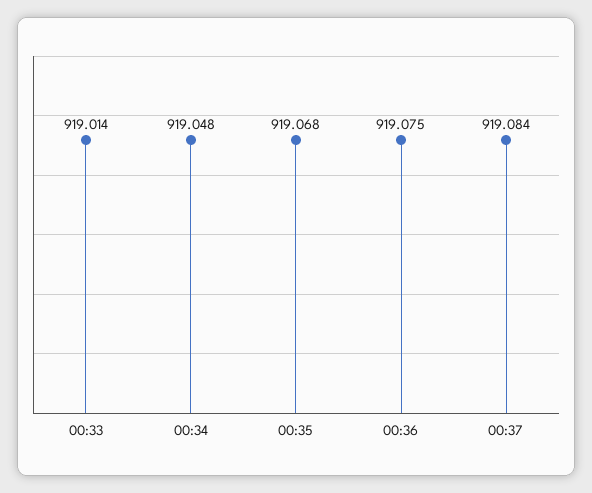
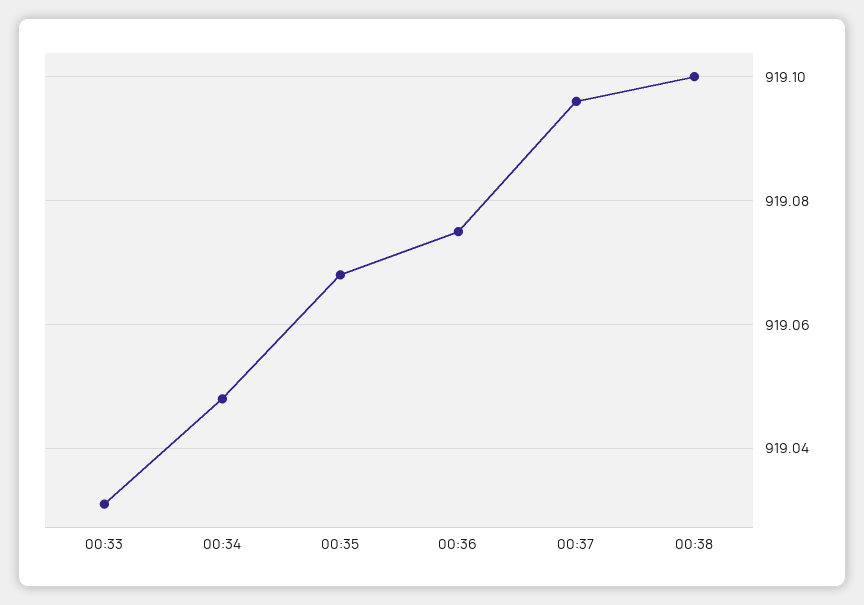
00:33: 919.014 -> 919.03
00:37: 919.084 -> 919.095
00:38: none -> 919.1

